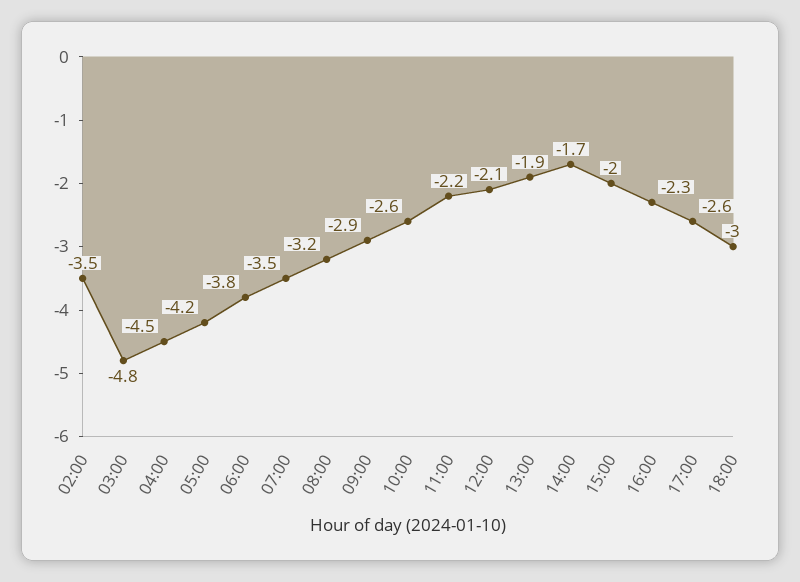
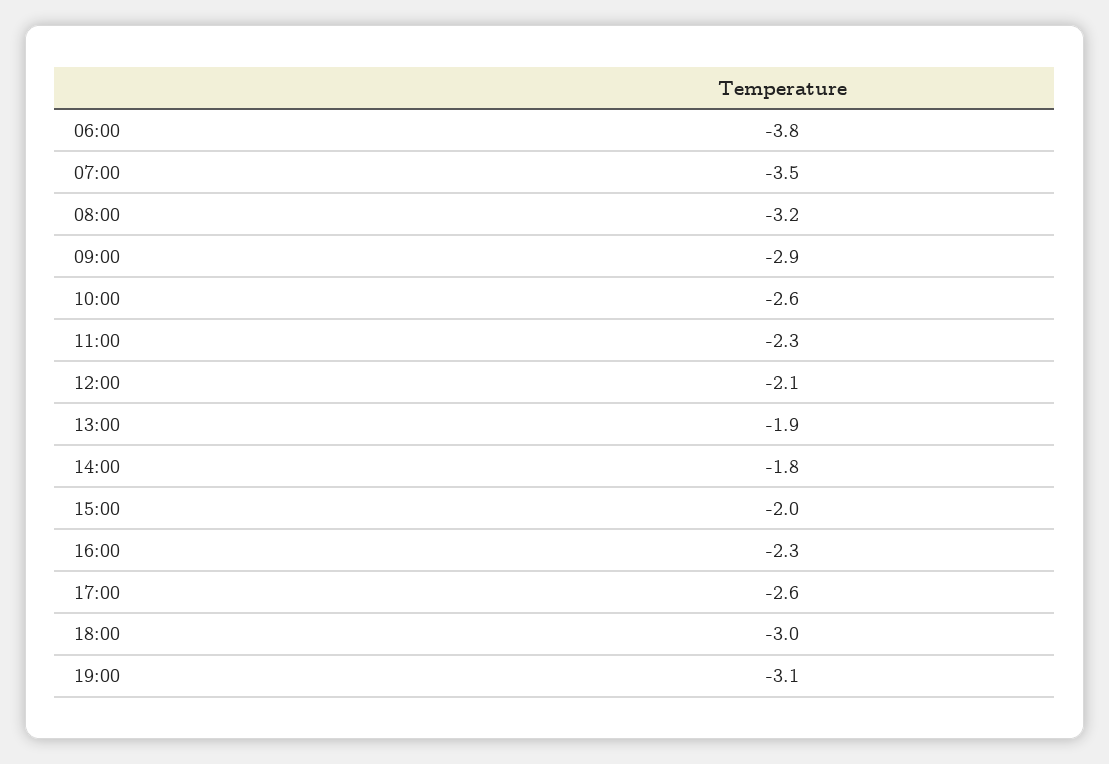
02:00: -3.5 -> none
03:00: -4.8 -> none
04:00: -4.5 -> none
05:00: -4.2 -> none
11:00: -2.2 -> -2.3
14:00: -1.7 -> -1.8
19:00: none -> -3.1

